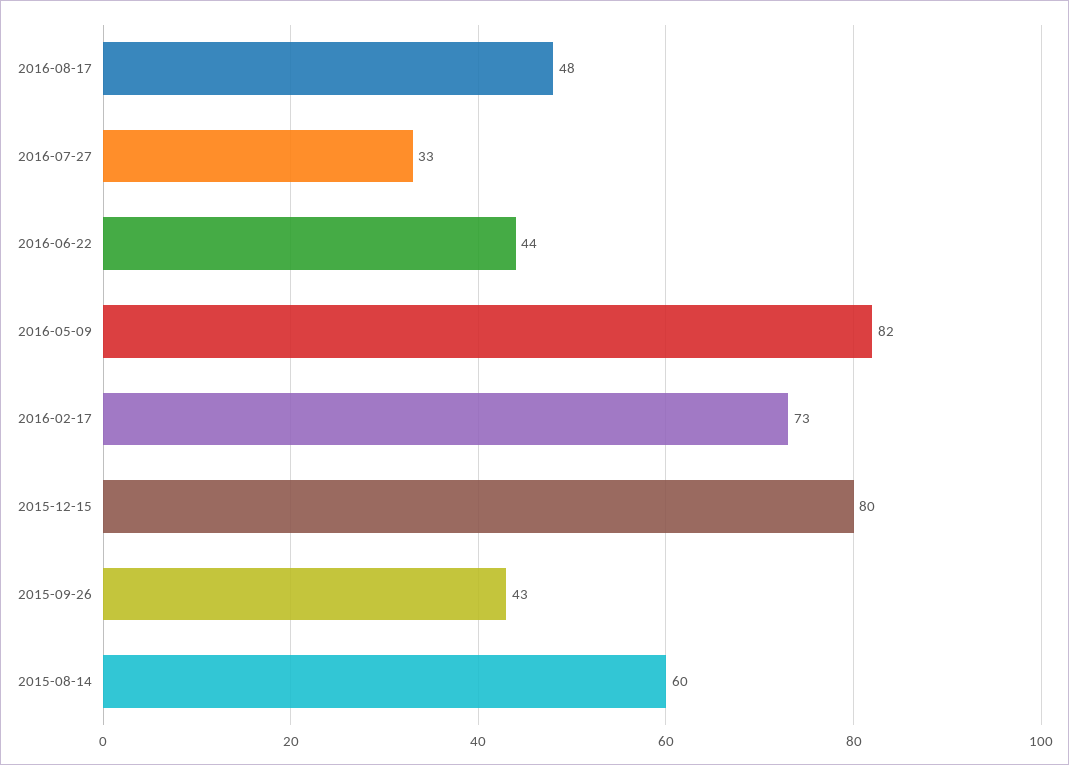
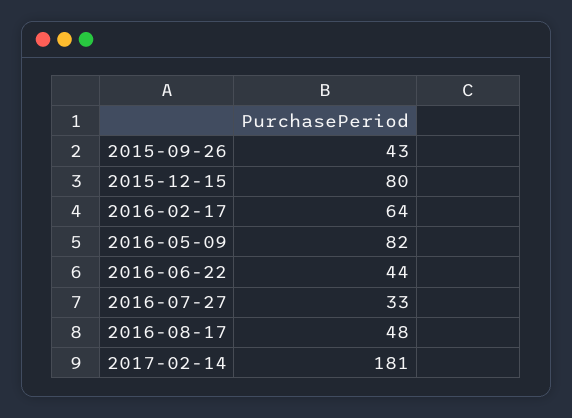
2016-02-17: 73 -> 64
2015-08-14: 60 -> none
2017-02-14: none -> 181

